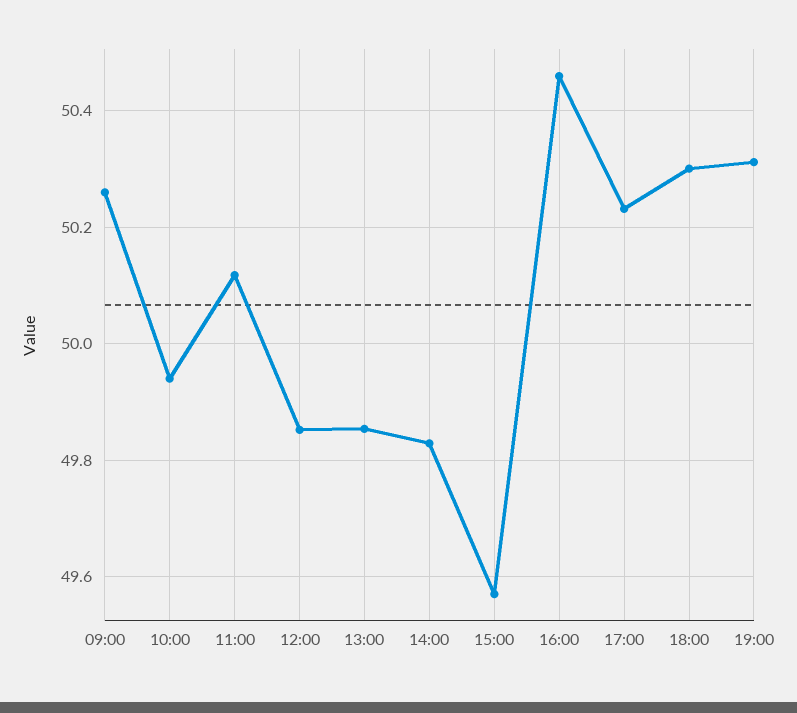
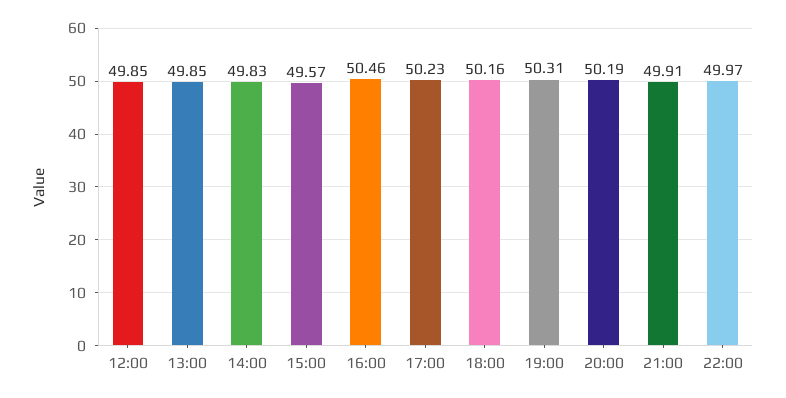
09:00: 50.26 -> none
10:00: 49.94 -> none
11:00: 50.12 -> none
18:00: 50.3 -> 50.16
20:00: none -> 50.19
21:00: none -> 49.91
22:00: none -> 49.97

